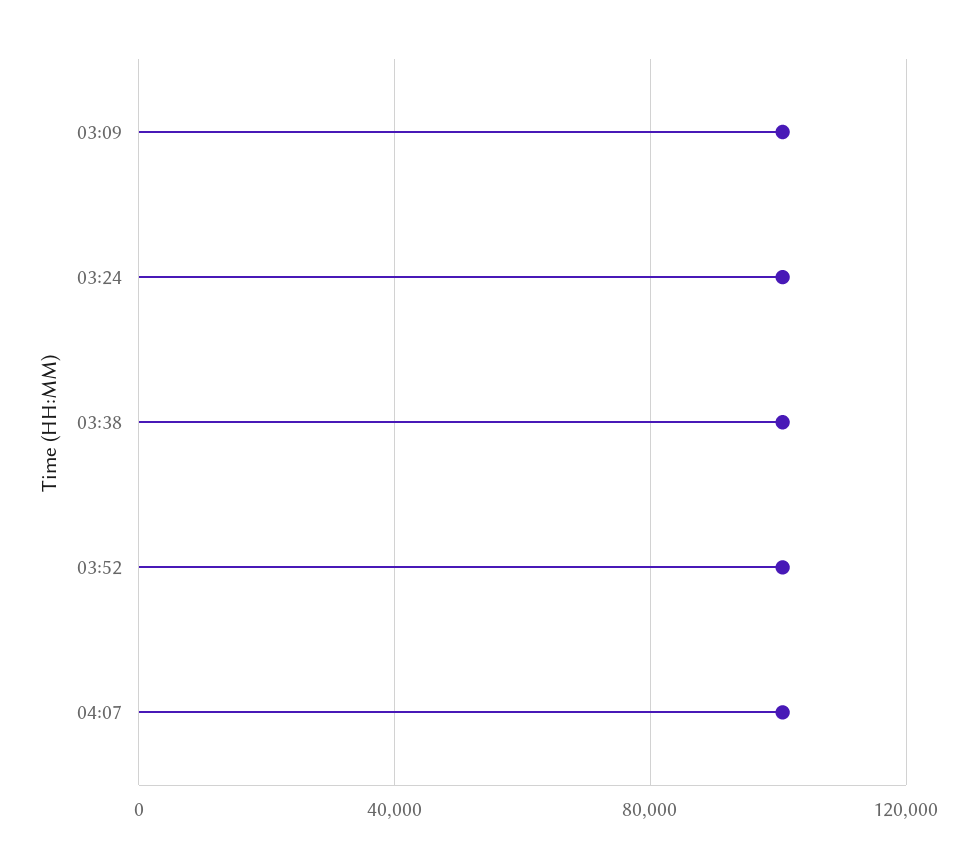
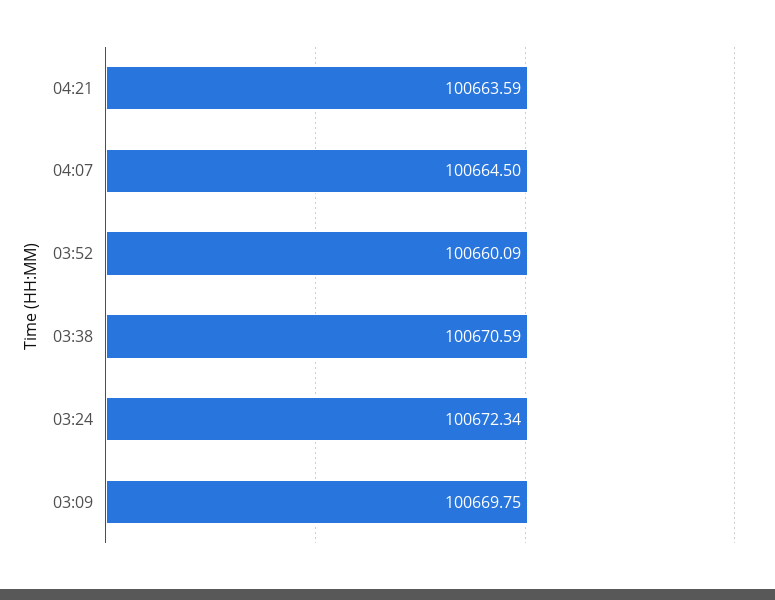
04:21: none -> 100663.59

